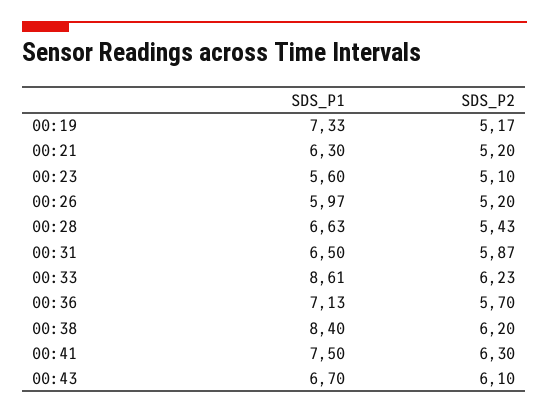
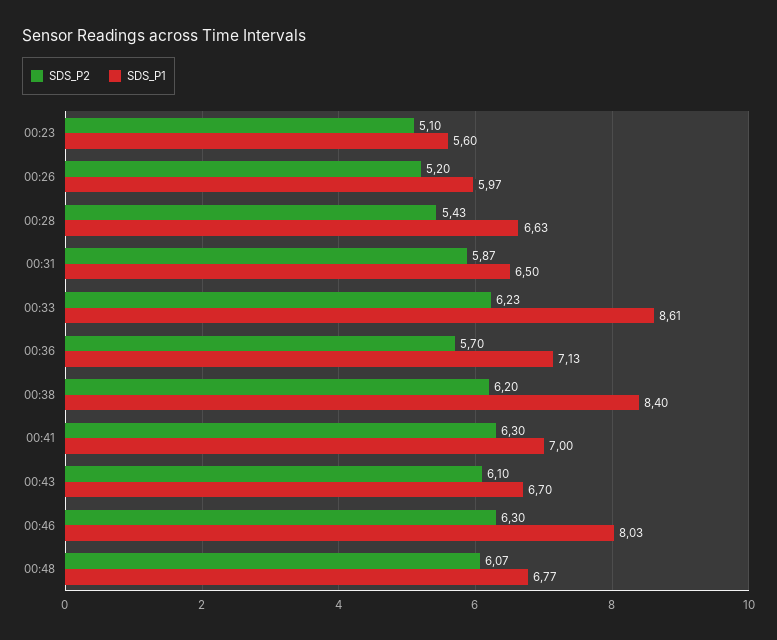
SDS_P1, 00:19: 7.33 -> none
SDS_P2, 00:19: 5.17 -> none
SDS_P1, 00:21: 6.3 -> none
SDS_P2, 00:21: 5.2 -> none
SDS_P1, 00:41: 7.5 -> 7
SDS_P2, 00:46: none -> 6.3
SDS_P1, 00:46: none -> 8.03
SDS_P2, 00:48: none -> 6.07
SDS_P1, 00:48: none -> 6.77

